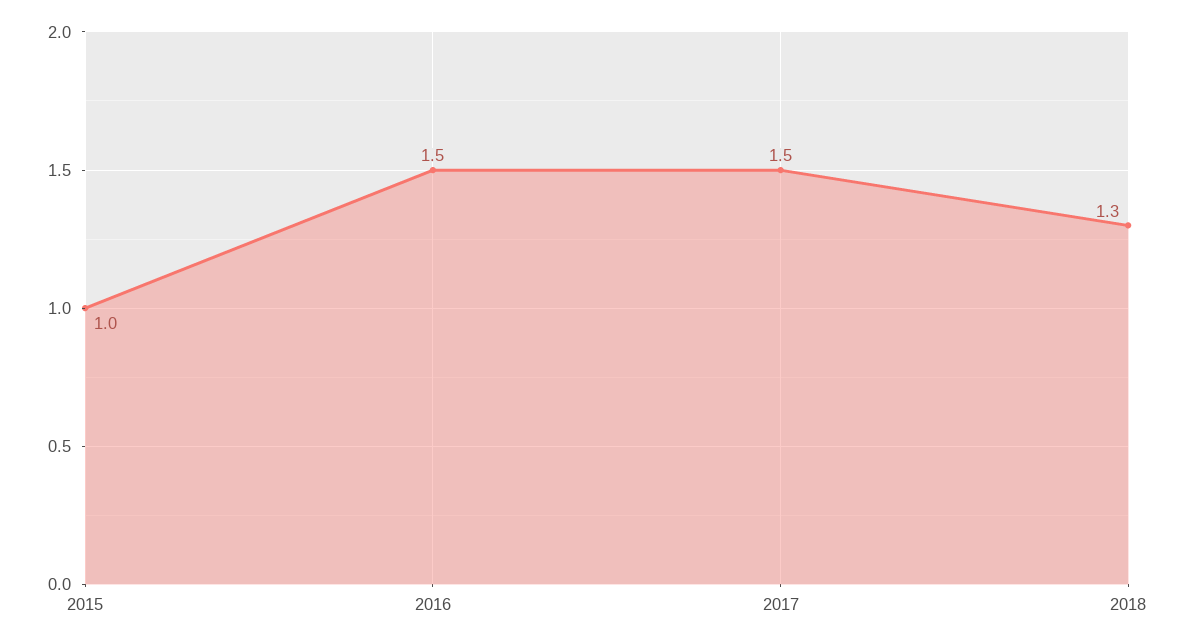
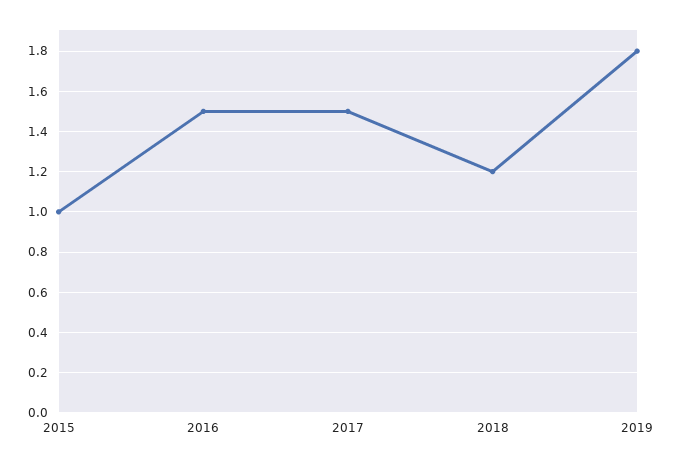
2018: 1.3 -> 1.2
2019: none -> 1.8

